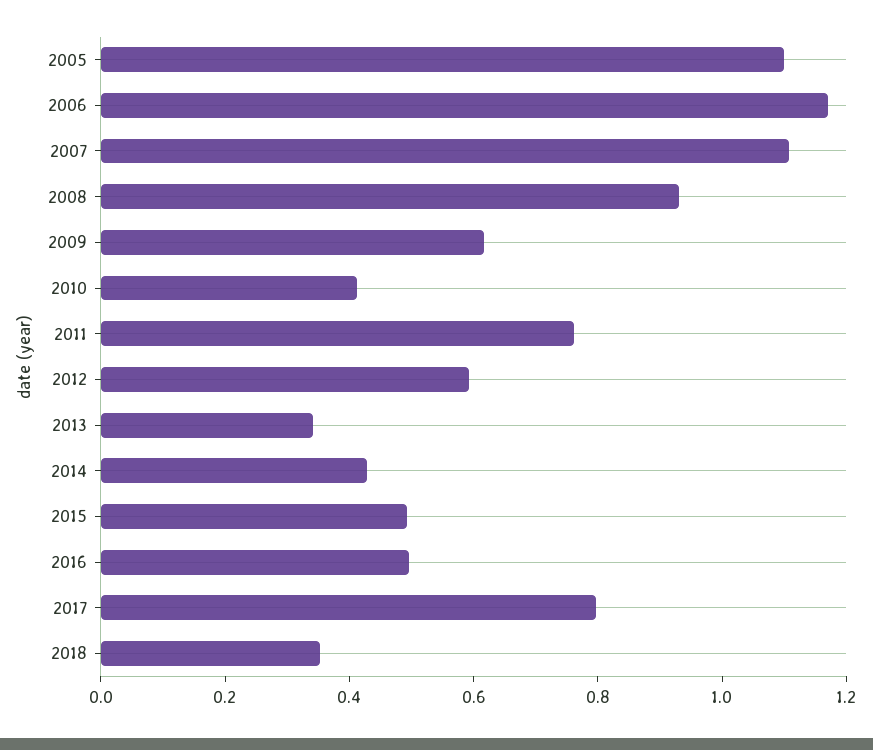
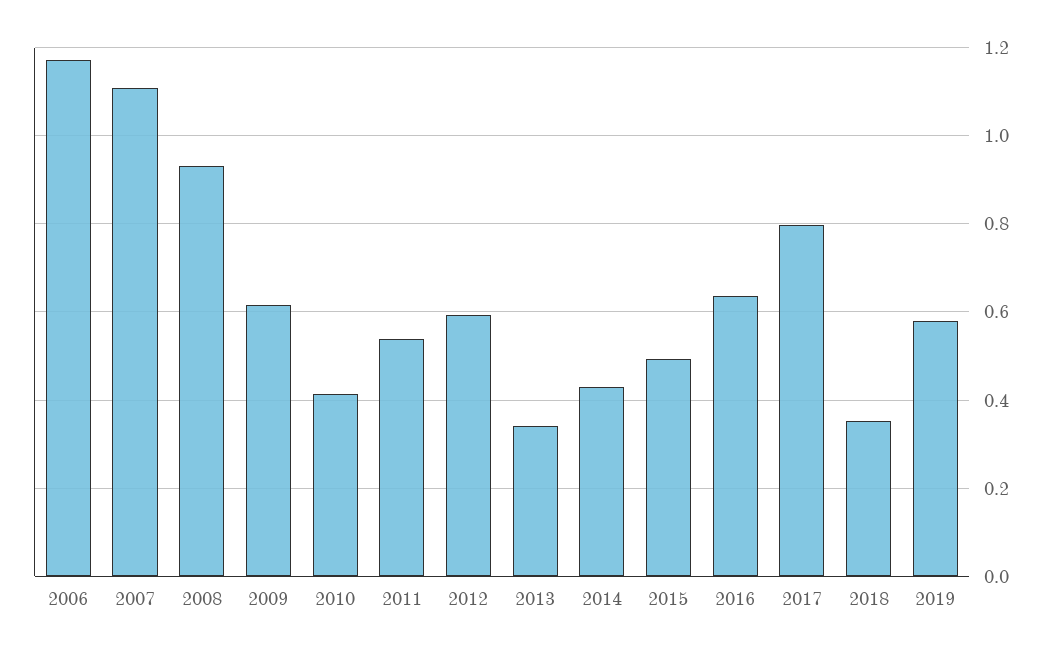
2005: 1.1 -> none
2011: 0.75 -> 0.54
2016: 0.5 -> 0.64
2019: none -> 0.58

